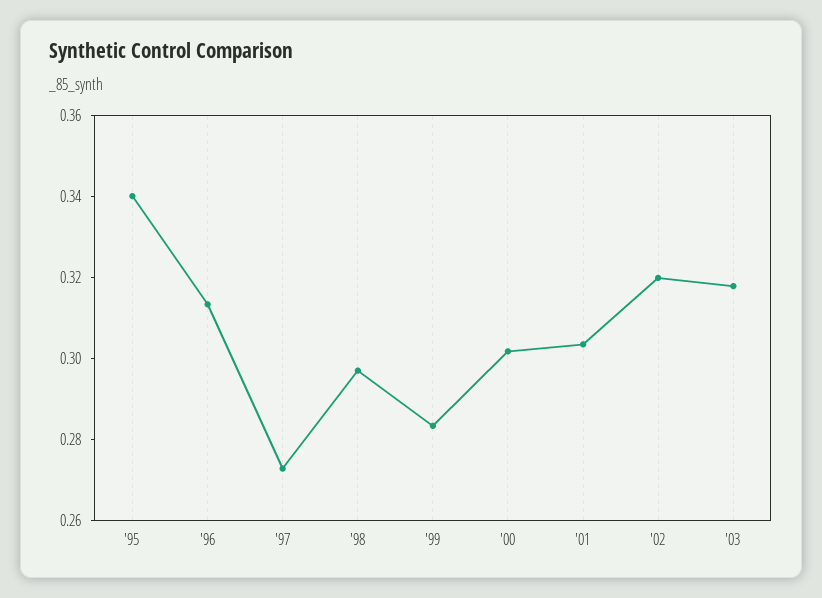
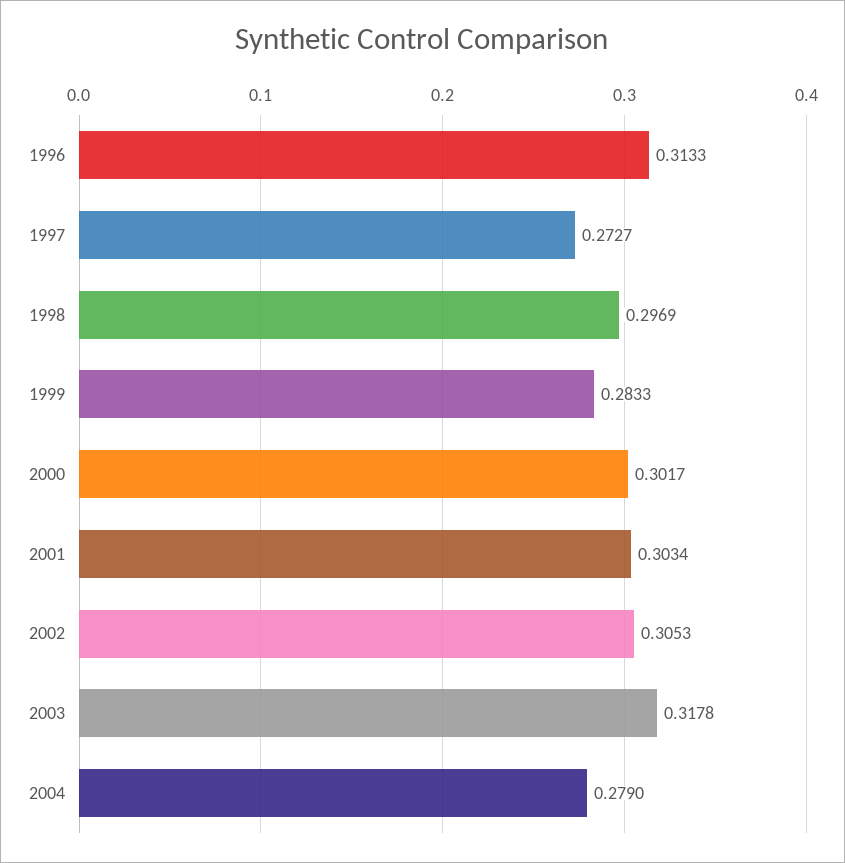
'95: 0.34 -> none
'02: 0.32 -> 0.3053
2004: none -> 0.279

